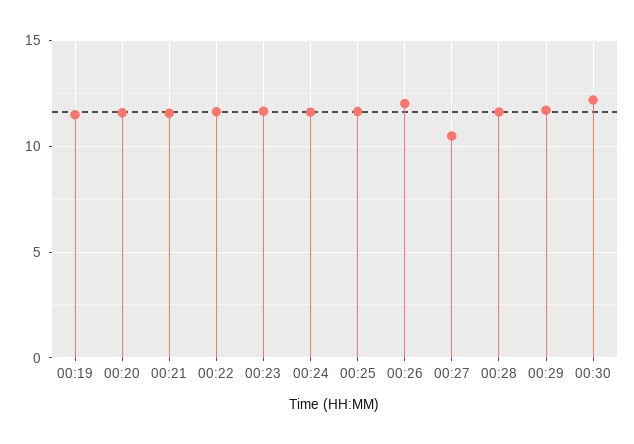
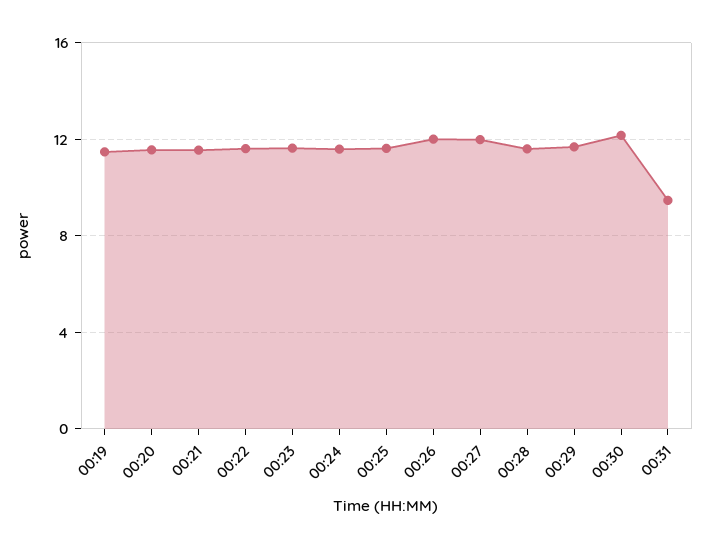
00:27: 10.5 -> 12
00:31: none -> 9.5

